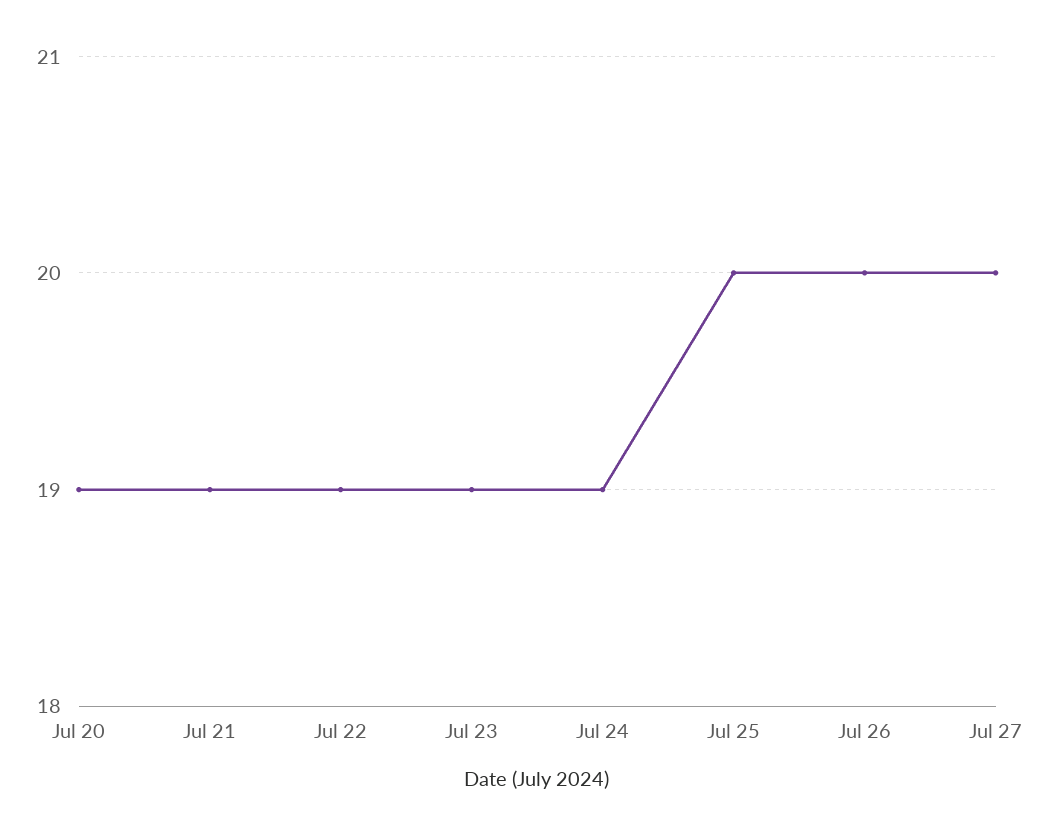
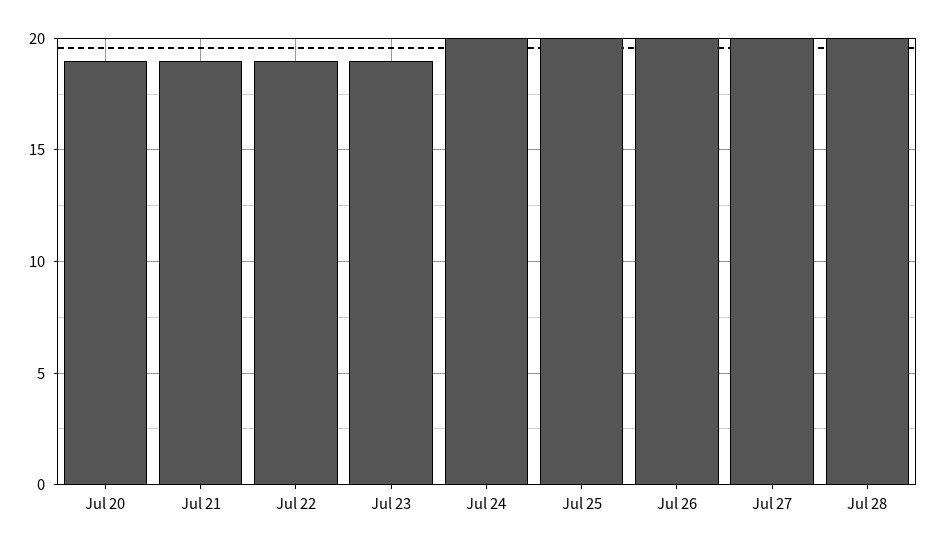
Jul 24: 19 -> 20
Jul 28: none -> 20

